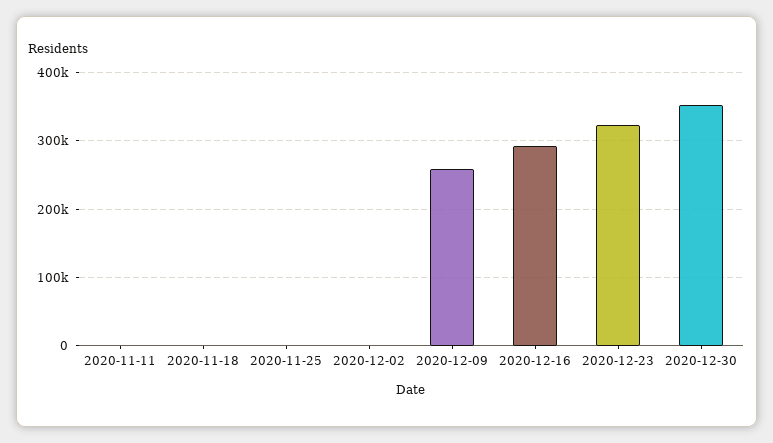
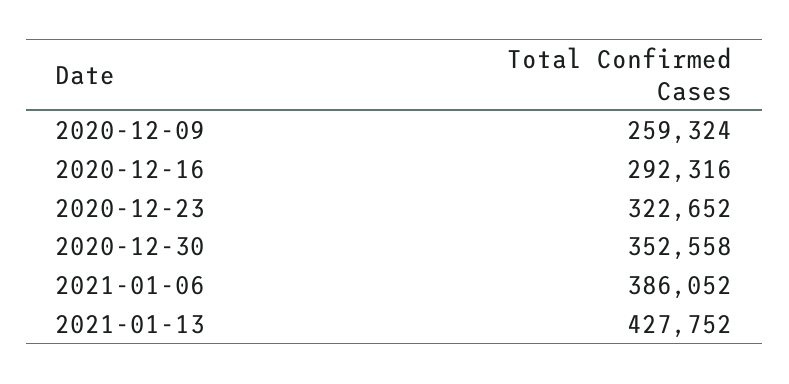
2020-11-11: 0 -> none
2020-11-18: 0 -> none
2020-11-25: 0 -> none
2020-12-02: 0 -> none
2021-01-06: none -> 386052
2021-01-13: none -> 427752

